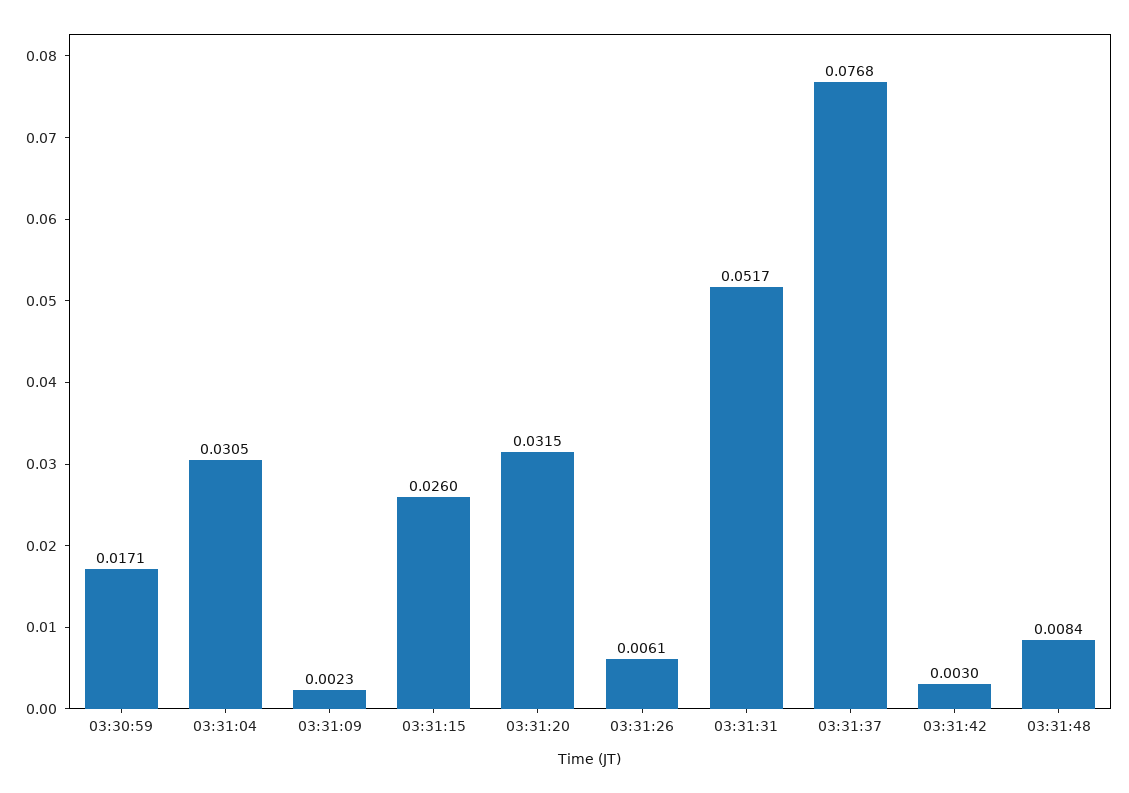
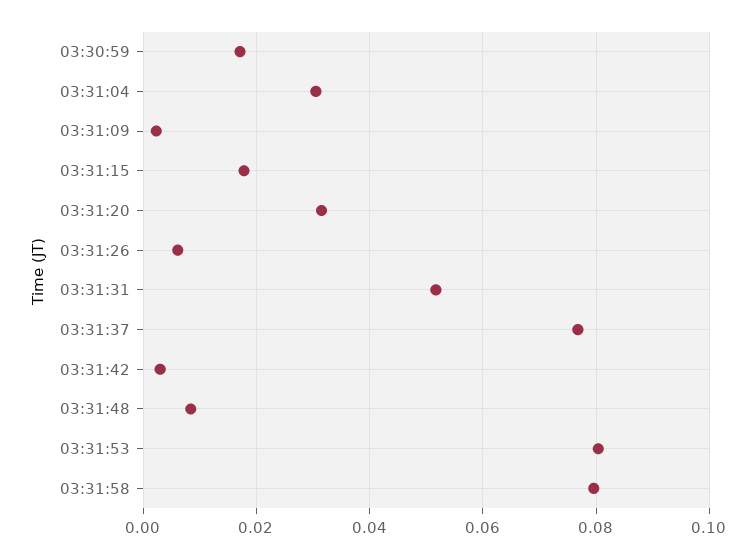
03:31:15: 0.026 -> 0.018
03:31:53: none -> 0.08
03:31:58: none -> 0.08

